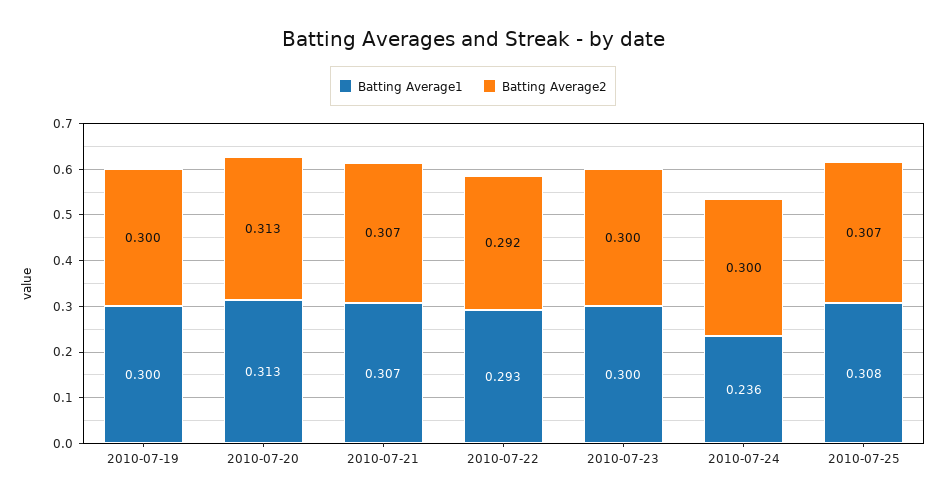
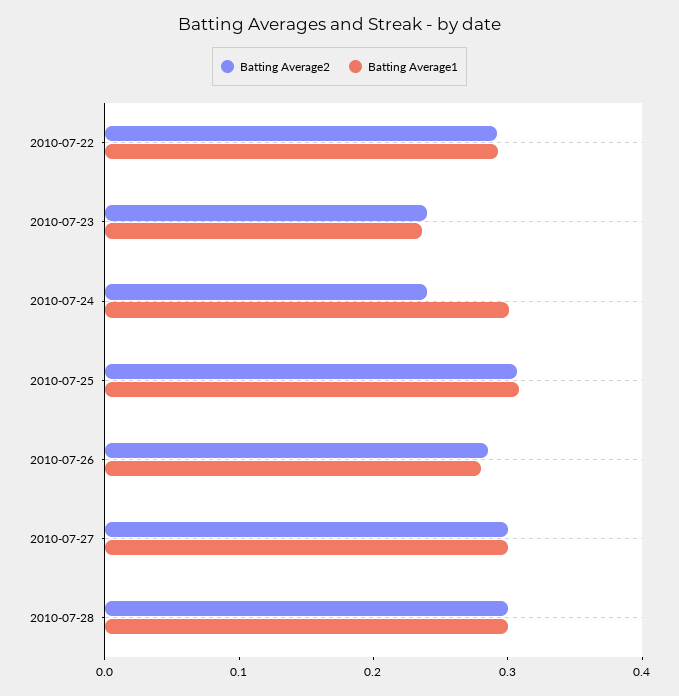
Batting Average1, 2010-07-19: 0.3 -> none
Batting Average2, 2010-07-19: 0.3 -> none
Batting Average1, 2010-07-20: 0.313 -> none
Batting Average2, 2010-07-20: 0.313 -> none
Batting Average1, 2010-07-21: 0.307 -> none
Batting Average2, 2010-07-21: 0.307 -> none
Batting Average1, 2010-07-23: 0.3 -> 0.24
Batting Average2, 2010-07-23: 0.3 -> 0.24
Batting Average1, 2010-07-24: 0.236 -> 0.3
Batting Average2, 2010-07-24: 0.3 -> 0.24
Batting Average2, 2010-07-26: none -> 0.28
Batting Average1, 2010-07-26: none -> 0.28
Batting Average2, 2010-07-27: none -> 0.3
Batting Average1, 2010-07-27: none -> 0.3
Batting Average2, 2010-07-28: none -> 0.3
Batting Average1, 2010-07-28: none -> 0.3

